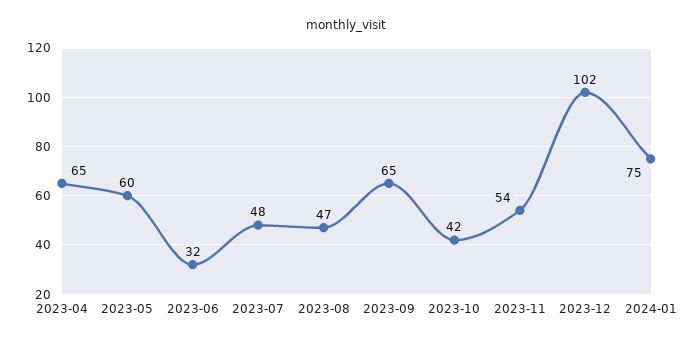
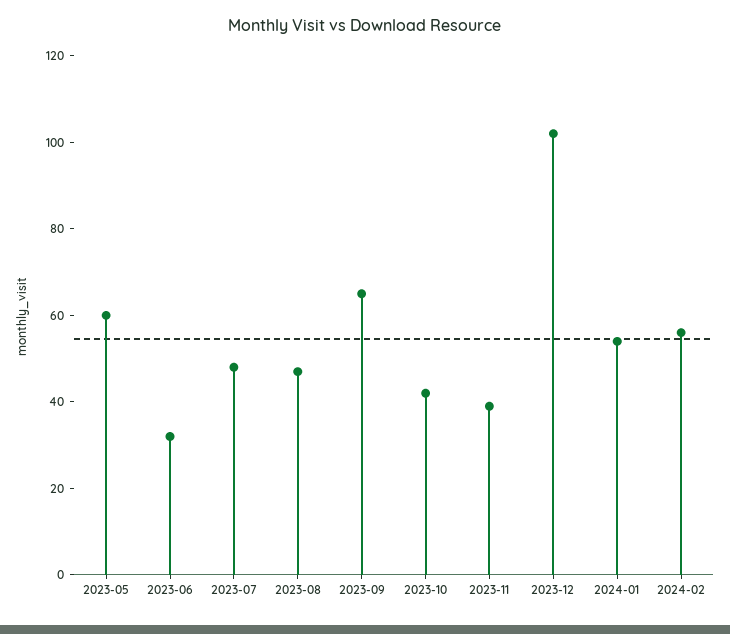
2023-04: 65 -> none
2023-11: 54 -> 40
2024-01: 75 -> 55
2024-02: none -> 55

